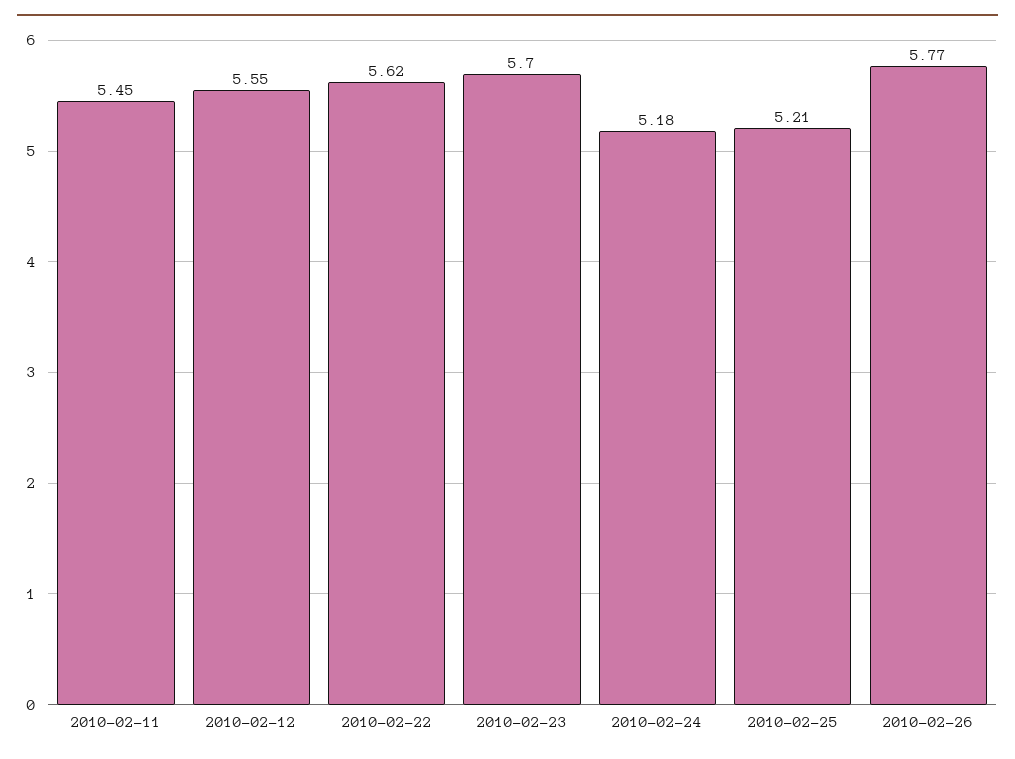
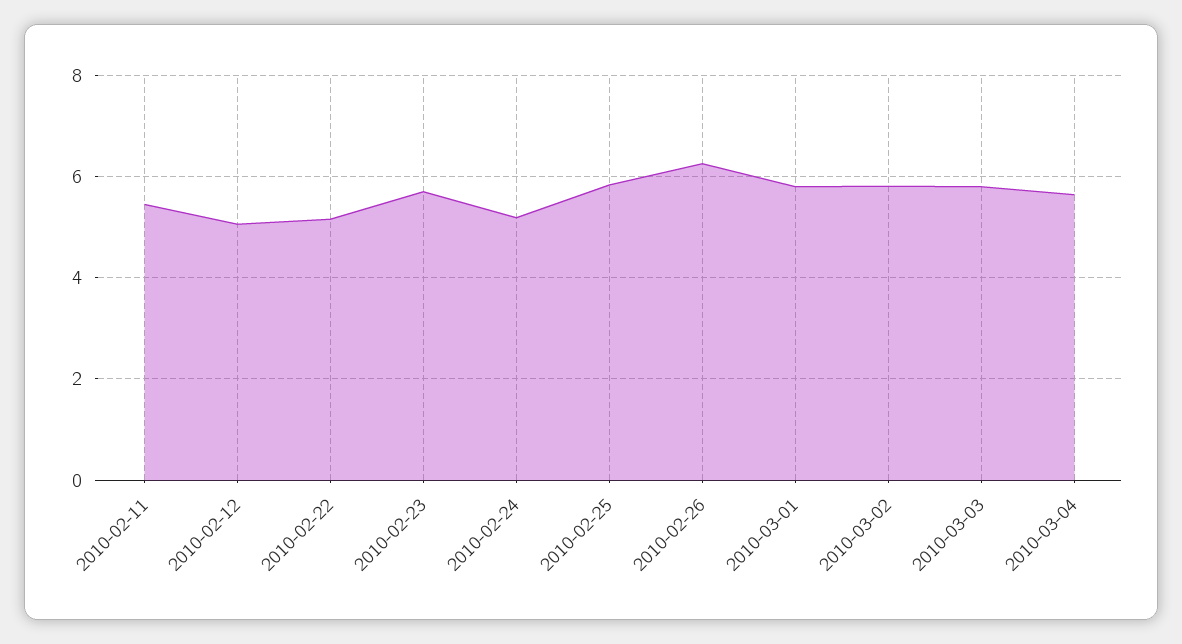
2010-02-12: 5.55 -> 5
2010-02-22: 5.62 -> 5.2
2010-02-25: 5.21 -> 5.8
2010-02-26: 5.77 -> 6.2
2010-03-01: none -> 5.8
2010-03-02: none -> 5.8
2010-03-03: none -> 5.8
2010-03-04: none -> 5.6

